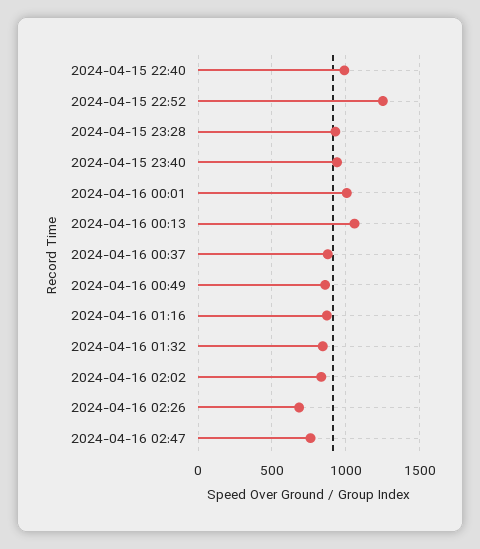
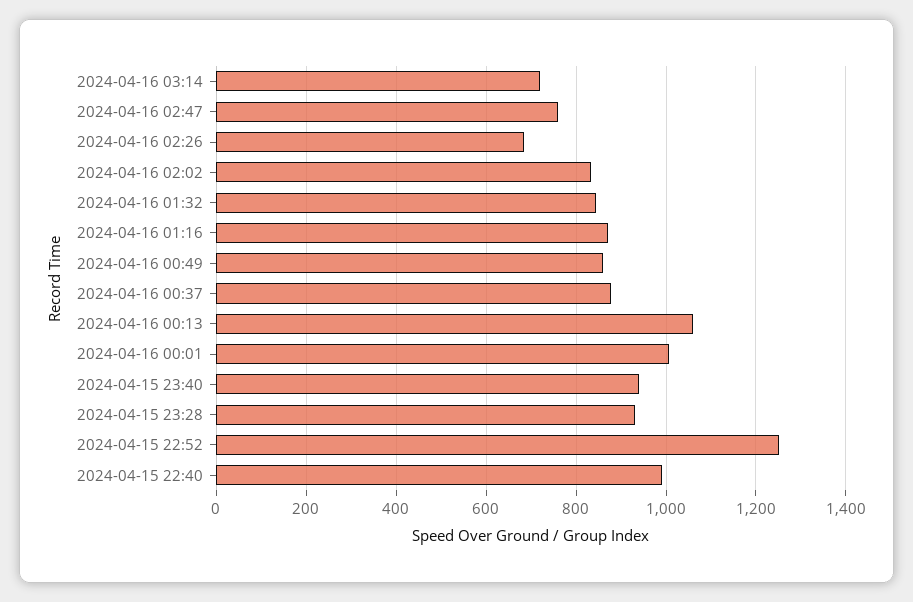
2024-04-16 03:14: none -> 720

